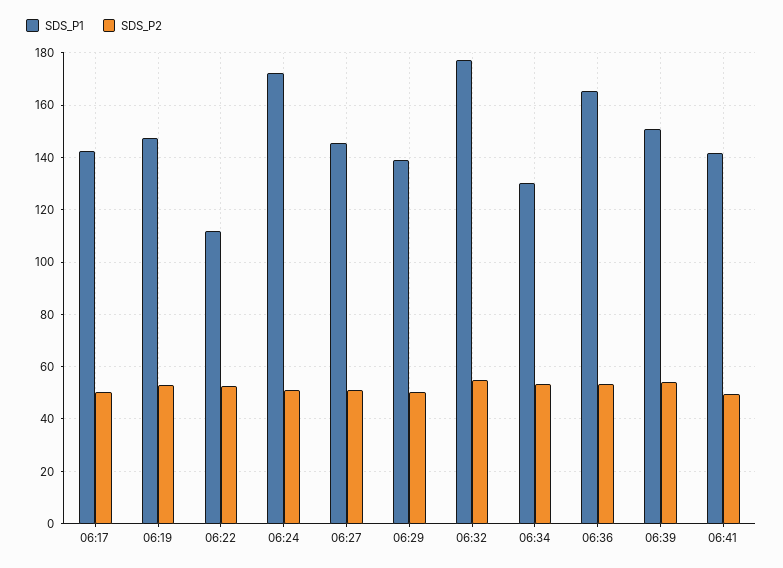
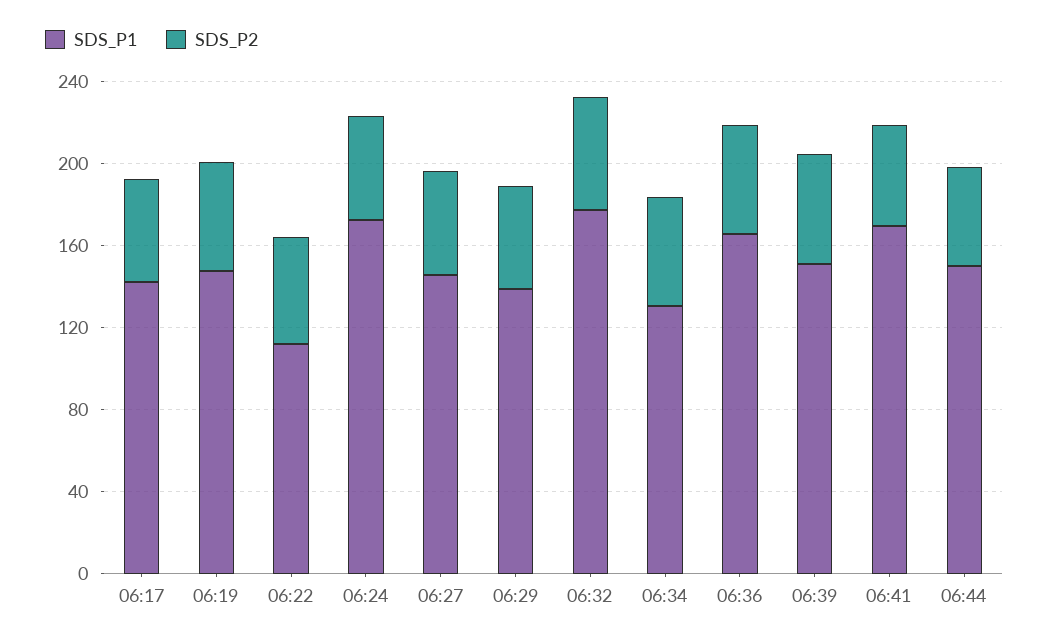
SDS_P1, 06:41: 142.5 -> 170
SDS_P1, 06:44: none -> 150
SDS_P2, 06:44: none -> 50

